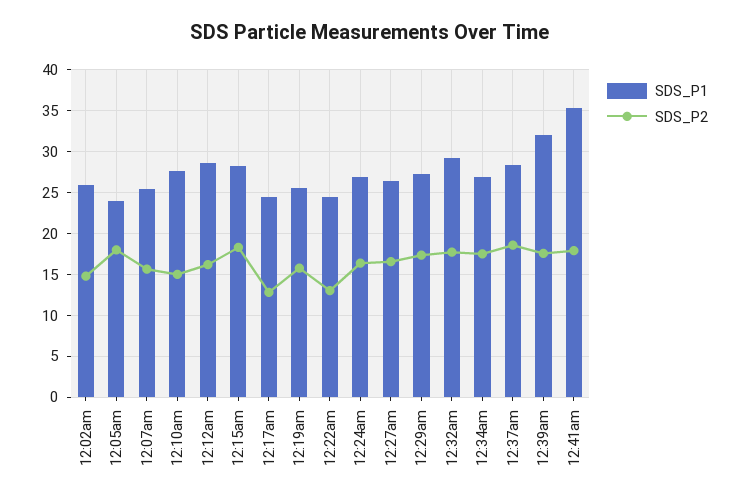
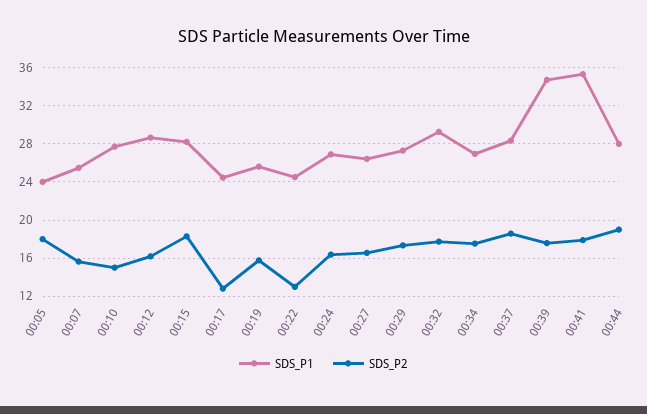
SDS_P1, 12:02am: 26 -> none
SDS_P2, 12:02am: 15 -> none
SDS_P1, 12:39am: 32 -> 35
SDS_P1, 00:44: none -> 28
SDS_P2, 00:44: none -> 19

